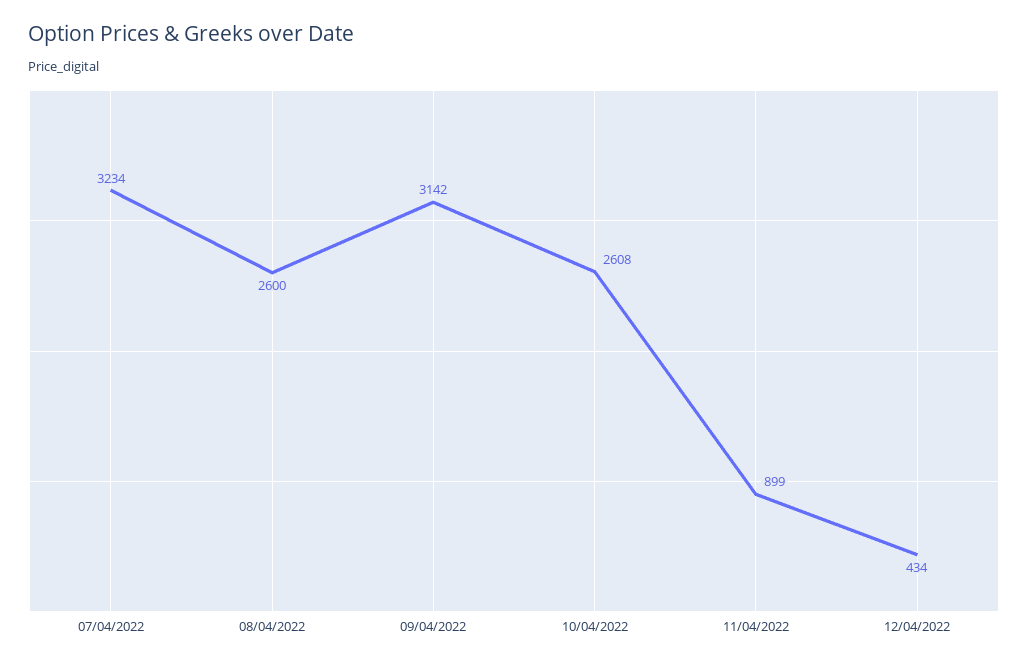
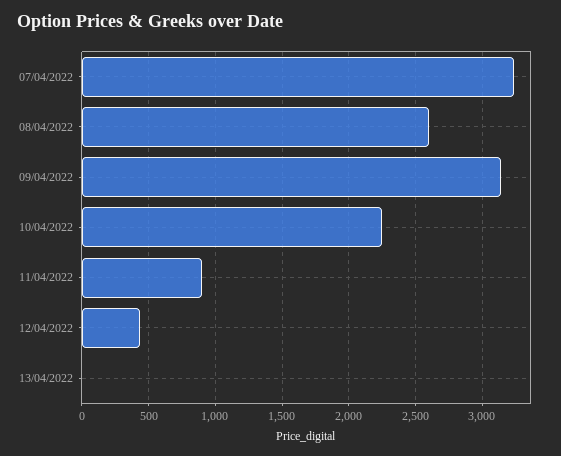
10/04/2022: 2608 -> 2250
13/04/2022: none -> 0

